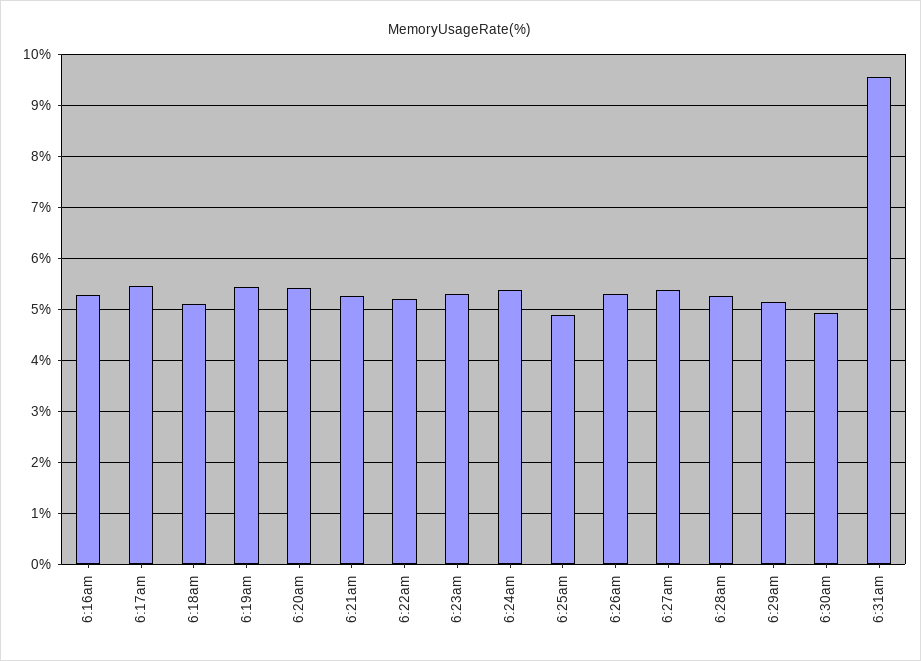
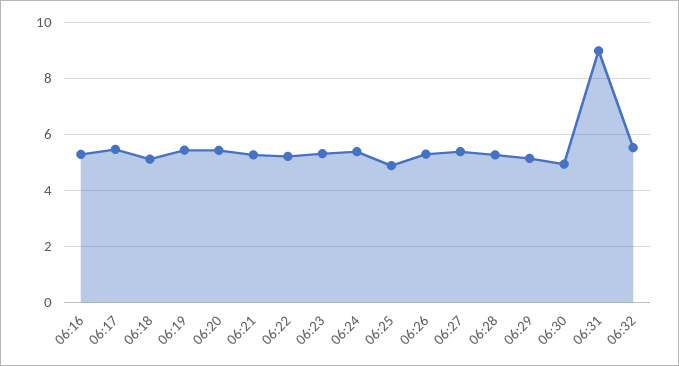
6:31am: 9.6 -> 9
06:32: none -> 5.5

